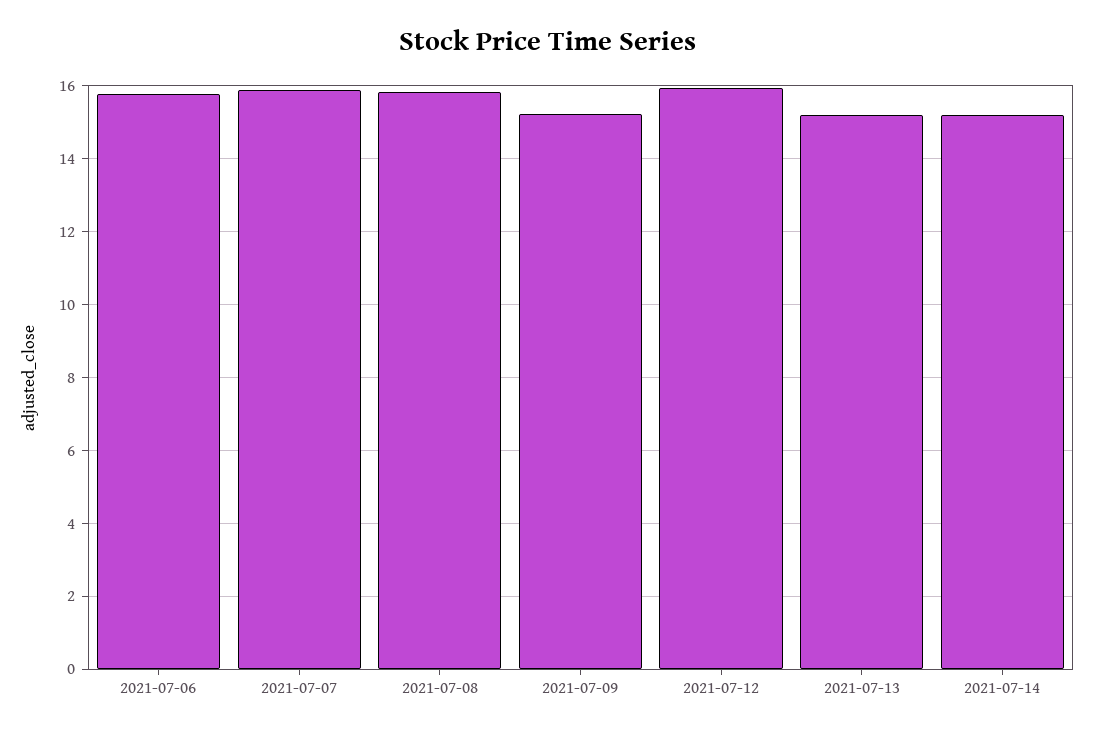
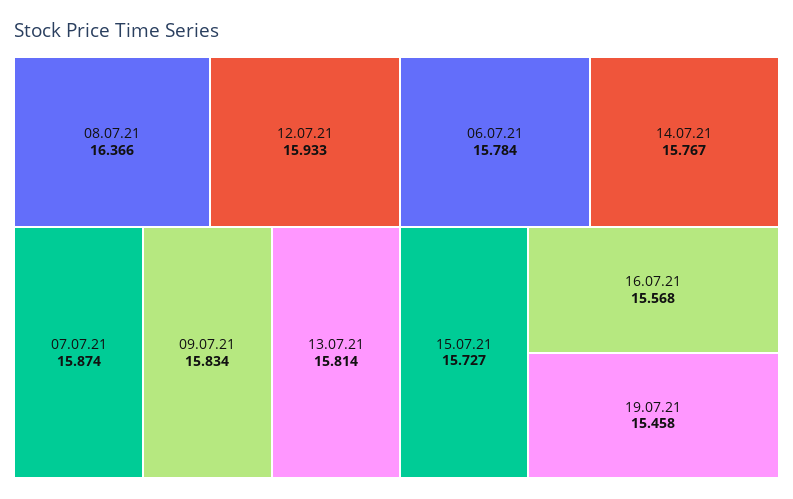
2021-07-08: 15.8 -> 16.366
2021-07-09: 15.2 -> 15.834
2021-07-13: 15.2 -> 15.814
2021-07-14: 15.2 -> 15.767
15.07.21: none -> 15.727
16.07.21: none -> 15.568
19.07.21: none -> 15.458

